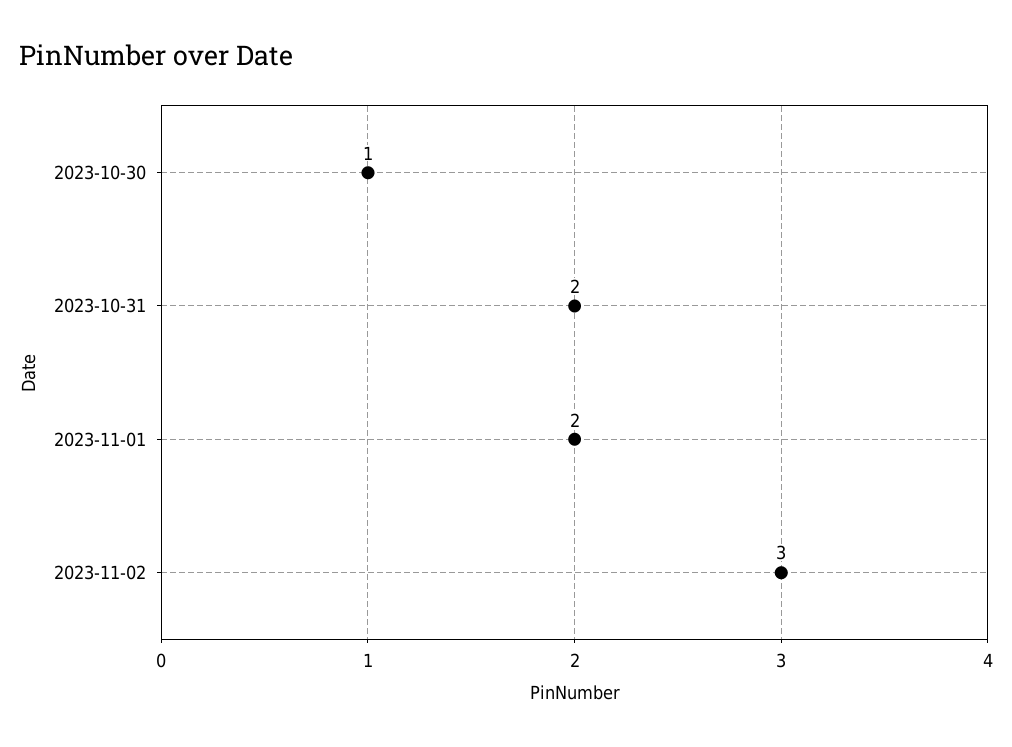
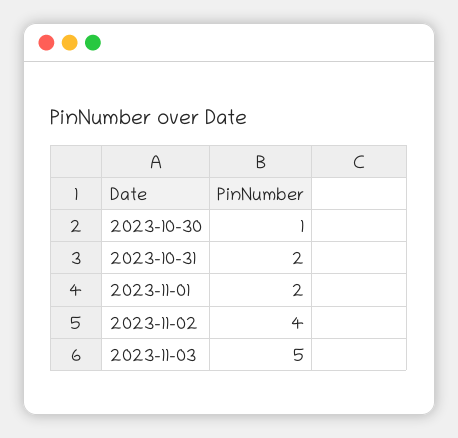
2023-11-02: 3 -> 4
2023-11-03: none -> 5

